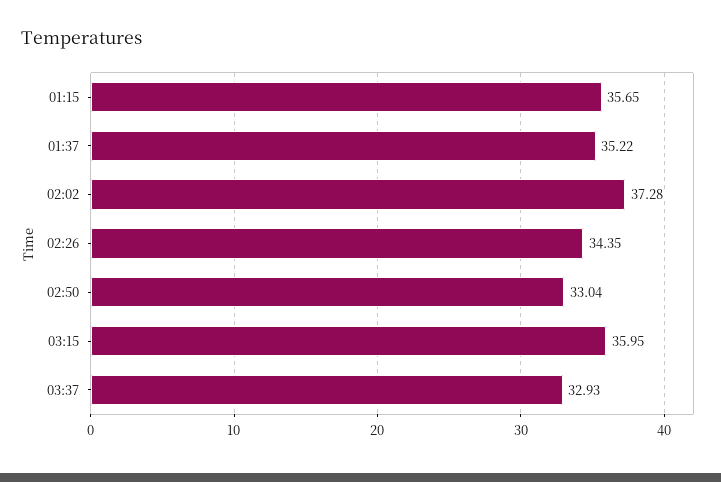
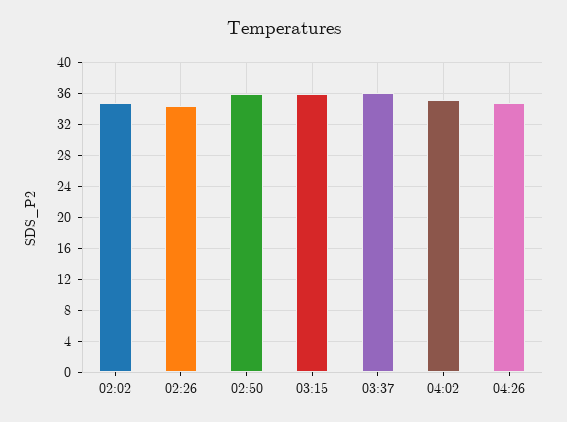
01:15: 35.65 -> none
01:37: 35.22 -> none
02:02: 37.28 -> 35
02:50: 33.04 -> 36
03:37: 32.93 -> 36
04:02: none -> 35
04:26: none -> 35

